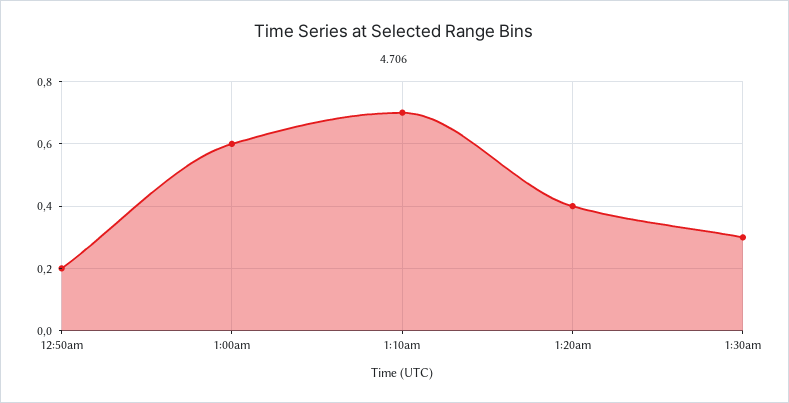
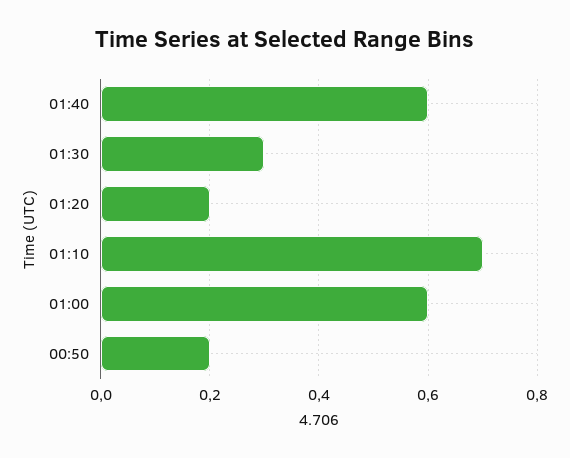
1:20am: 0.4 -> 0.2
01:40: none -> 0.6

